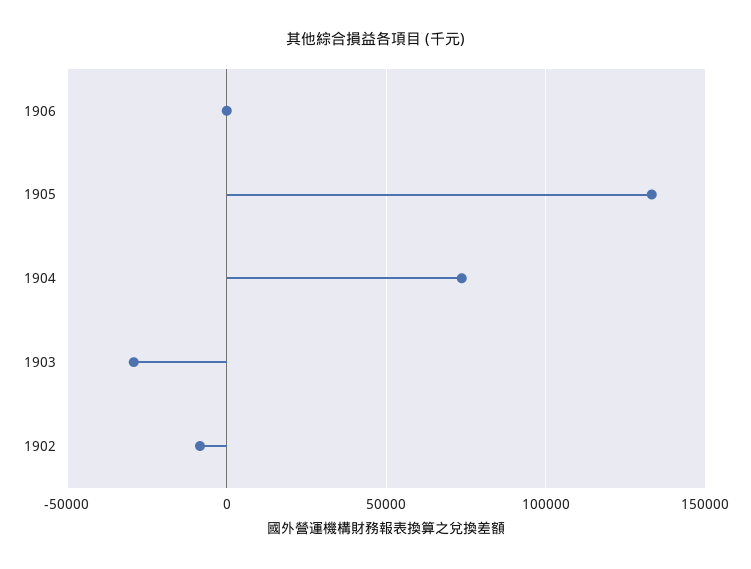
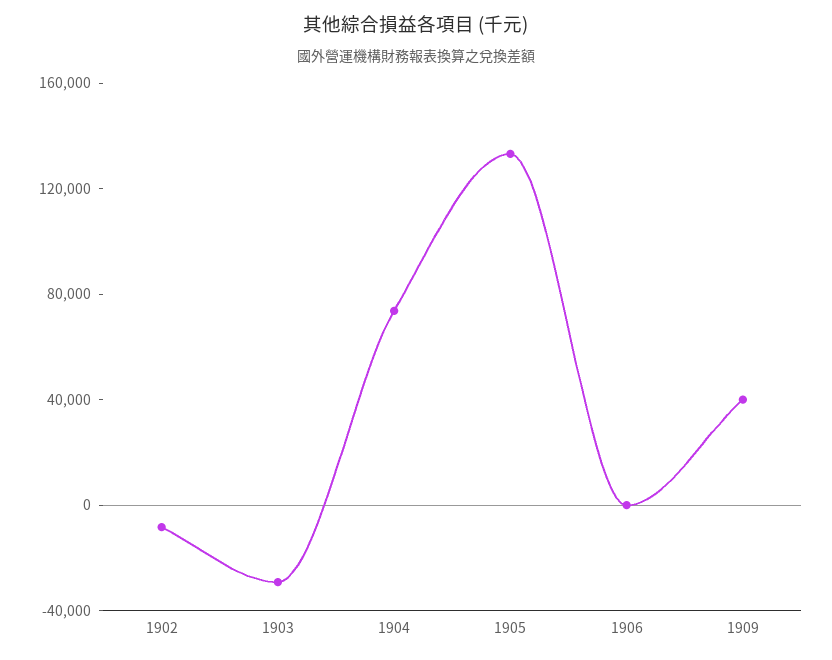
1909: none -> 40000

